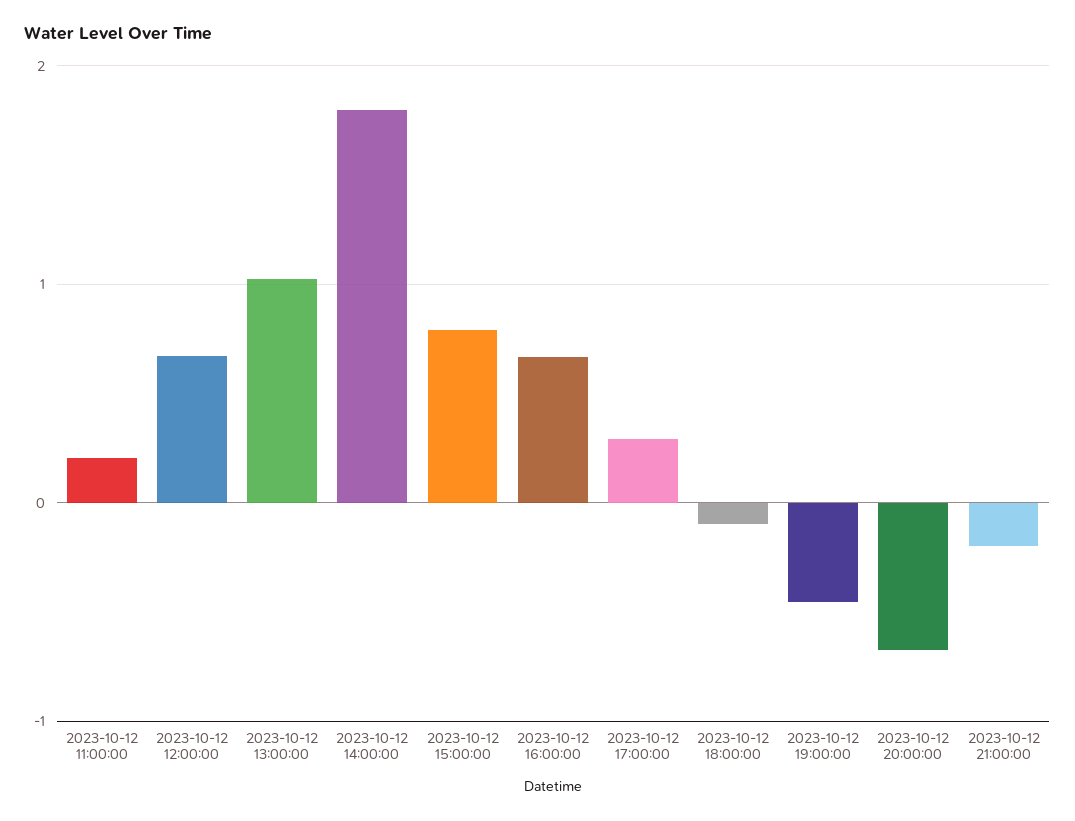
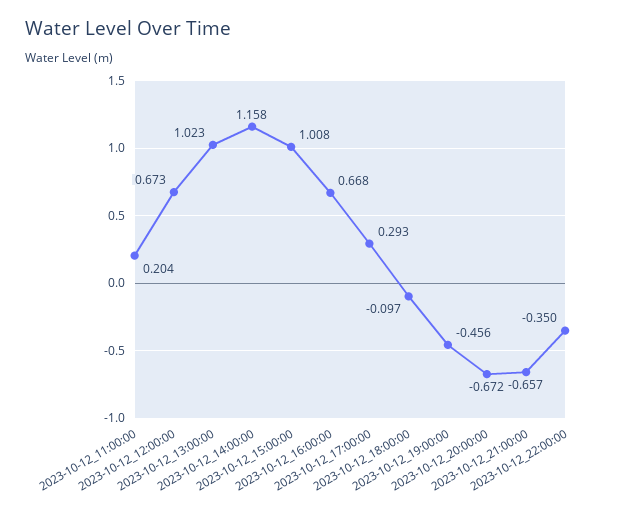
2023-10-12 14:00:00: 1.8 -> 1.158
2023-10-12 15:00:00: 0.8 -> 1.008
2023-10-12 21:00:00: -0.2 -> -0.657
2023-10-12_22:00:00: none -> -0.35

